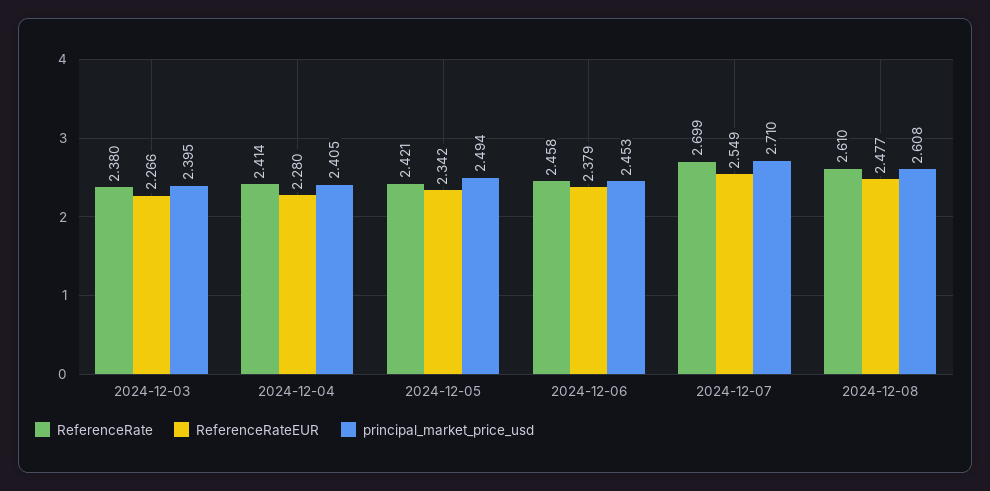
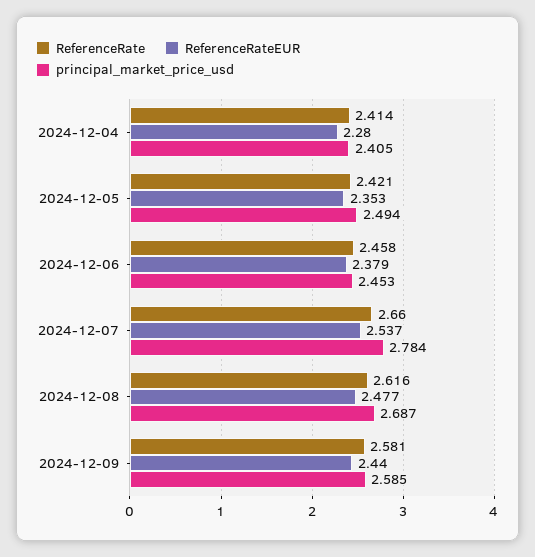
ReferenceRate, 2024-12-03: 2.38 -> none
ReferenceRateEUR, 2024-12-03: 2.266 -> none
principal_market_price_usd, 2024-12-03: 2.395 -> none
ReferenceRateEUR, 2024-12-05: 2.342 -> 2.353
ReferenceRate, 2024-12-07: 2.699 -> 2.66
ReferenceRateEUR, 2024-12-07: 2.549 -> 2.537
principal_market_price_usd, 2024-12-07: 2.71 -> 2.784
ReferenceRate, 2024-12-08: 2.61 -> 2.616
principal_market_price_usd, 2024-12-08: 2.608 -> 2.687
ReferenceRate, 2024-12-09: none -> 2.581
ReferenceRateEUR, 2024-12-09: none -> 2.44
principal_market_price_usd, 2024-12-09: none -> 2.585

